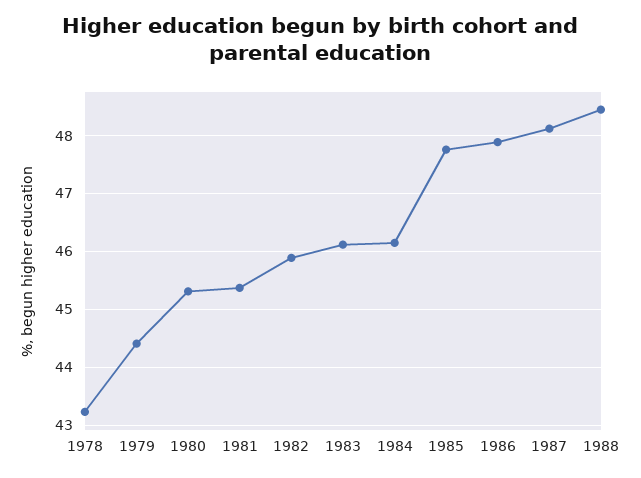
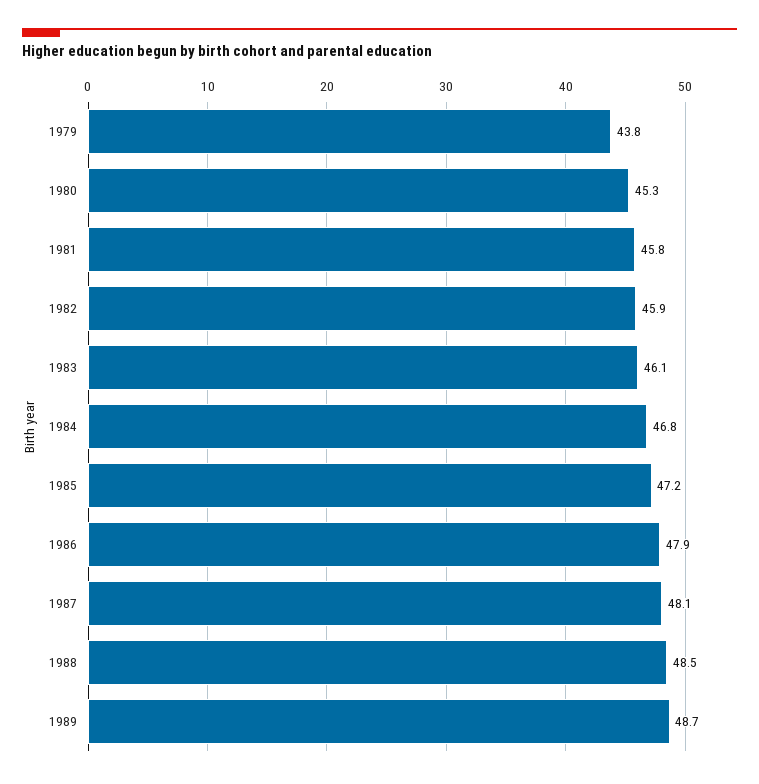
1978: 43.2 -> none
1979: 44.4 -> 43.8
1981: 45.4 -> 45.8
1984: 46.2 -> 46.8
1985: 47.8 -> 47.2
1989: none -> 48.7

